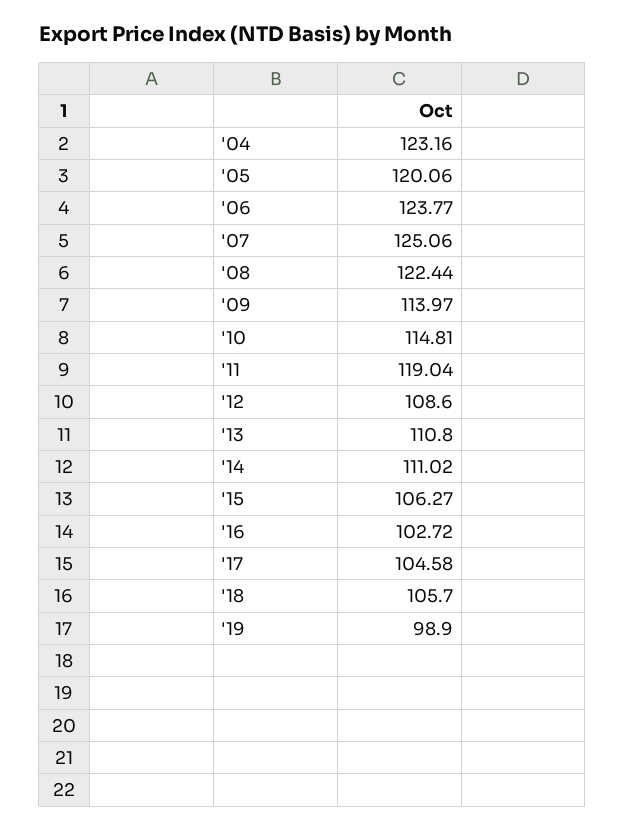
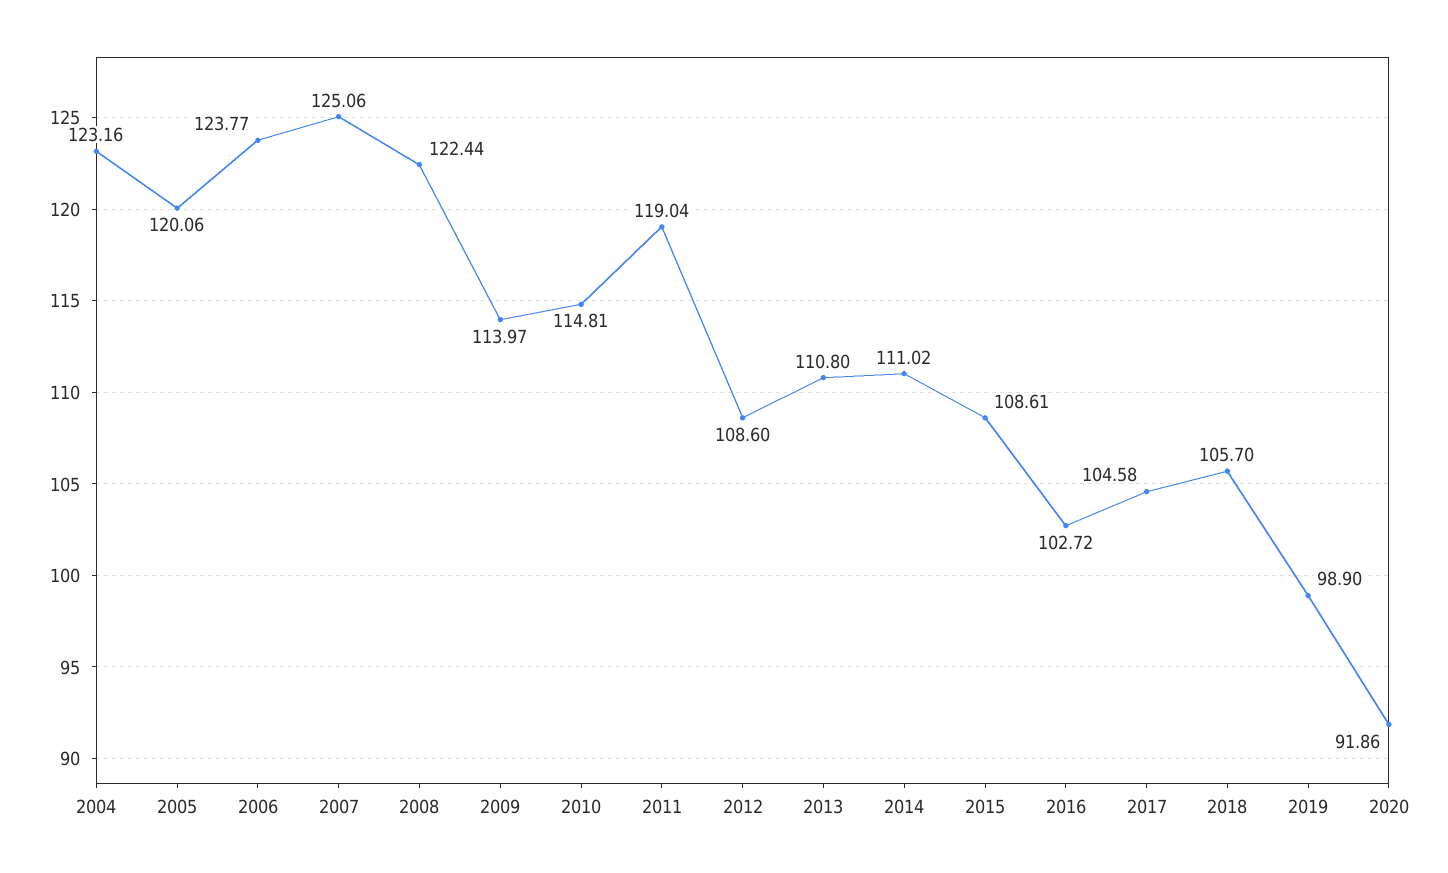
'15: 106.27 -> 108.61
2020: none -> 91.86

